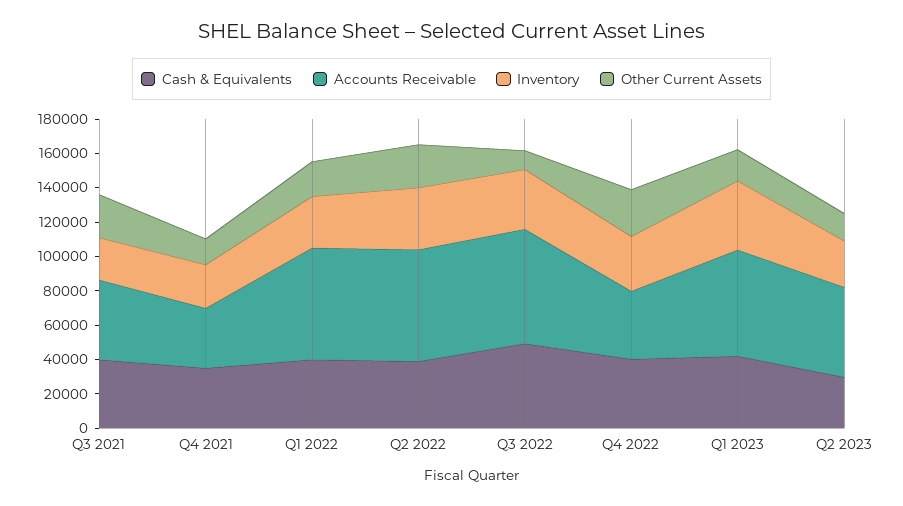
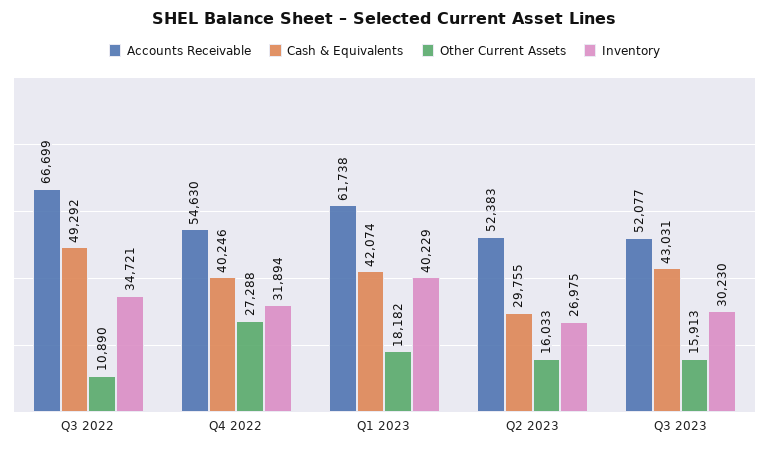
Cash & Equivalents, Q3 2021: 40000 -> none
Accounts Receivable, Q3 2021: 45000 -> none
Inventory, Q3 2021: 25000 -> none
Other Current Assets, Q3 2021: 25000 -> none
Cash & Equivalents, Q4 2021: 35000 -> none
Accounts Receivable, Q4 2021: 35000 -> none
Inventory, Q4 2021: 25000 -> none
Other Current Assets, Q4 2021: 15000 -> none
Cash & Equivalents, Q1 2022: 40000 -> none
Accounts Receivable, Q1 2022: 65000 -> none
Inventory, Q1 2022: 30000 -> none
Other Current Assets, Q1 2022: 20000 -> none
Cash & Equivalents, Q2 2022: 40000 -> none
Accounts Receivable, Q2 2022: 65000 -> none
Inventory, Q2 2022: 35000 -> none
Other Current Assets, Q2 2022: 25000 -> none
Accounts Receivable, Q4 2022: 40000 -> 54630
Accounts Receivable, Q3 2023: none -> 52077
Cash & Equivalents, Q3 2023: none -> 43031
Other Current Assets, Q3 2023: none -> 15913
Inventory, Q3 2023: none -> 30230

